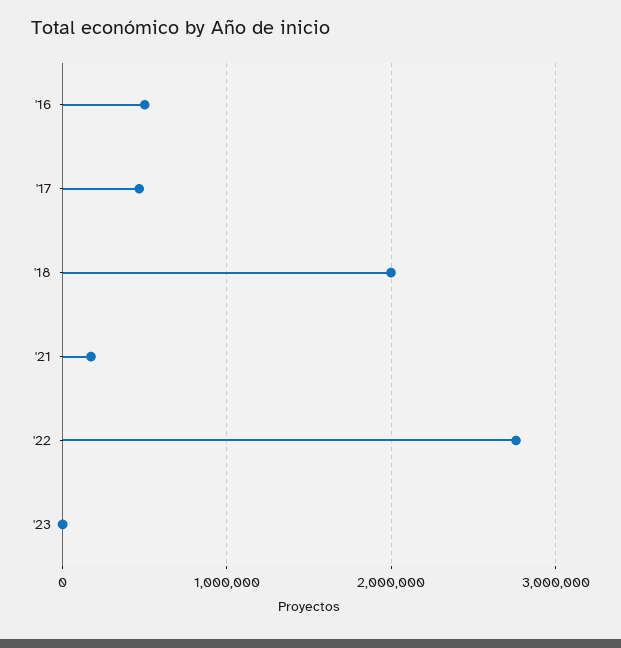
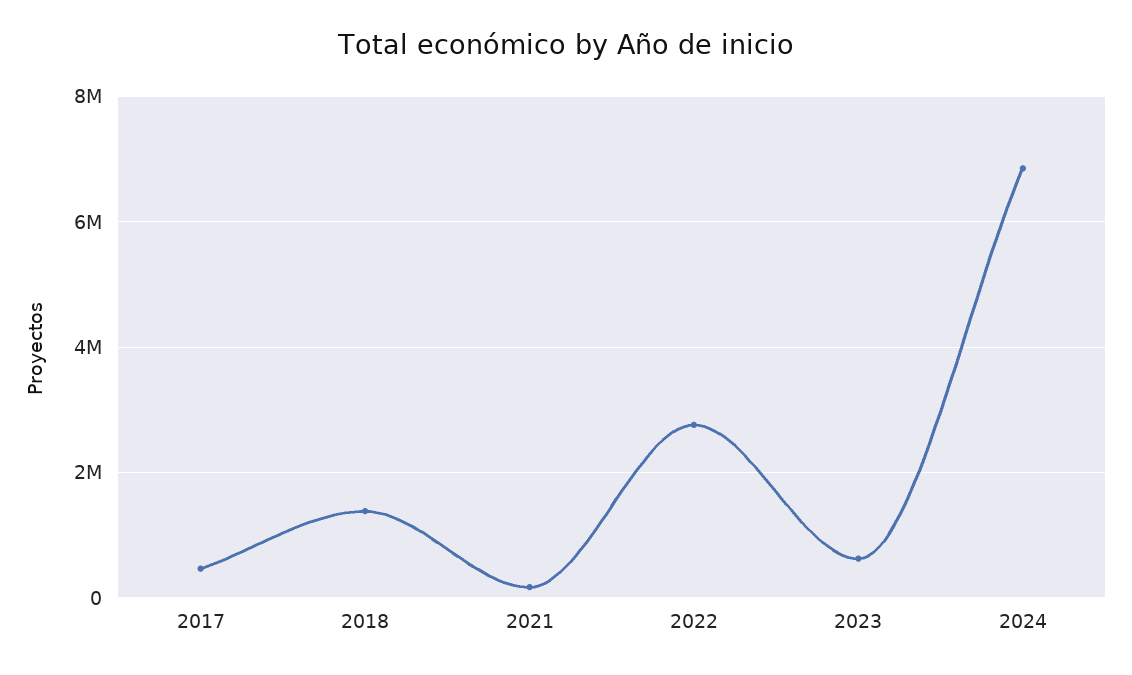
'16: 500000 -> none
'18: 2000000 -> 1400000
'23: 0 -> 600000
2024: none -> 6800000

